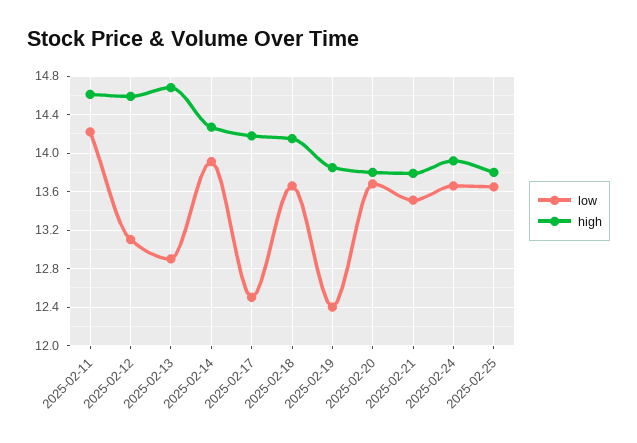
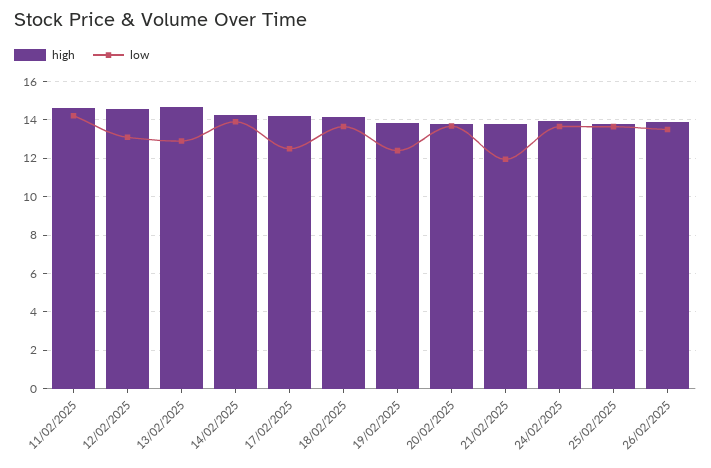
low, 2025-02-21: 13.5 -> 12
high, 26/02/2025: none -> 14
low, 26/02/2025: none -> 13.5

